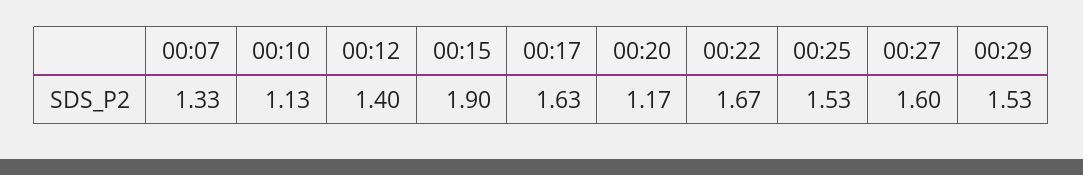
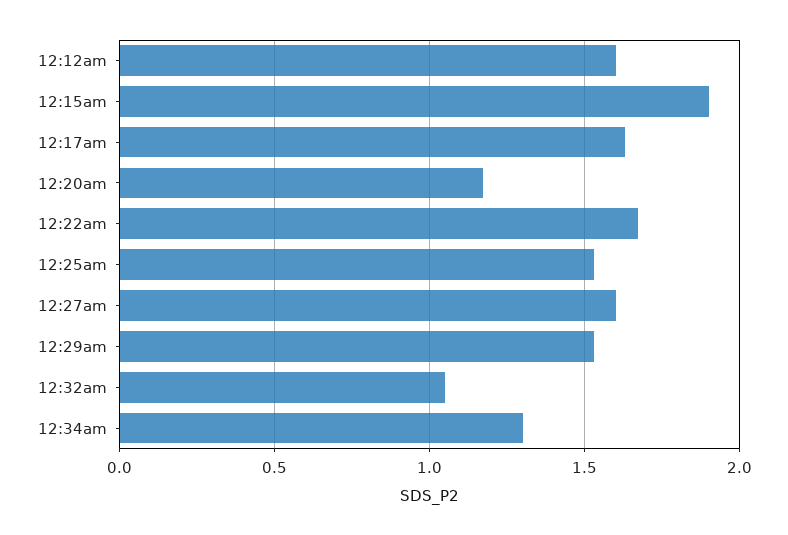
00:07: 1.33 -> none
00:10: 1.13 -> none
00:12: 1.4 -> 1.6
12:32am: none -> 1.05
12:34am: none -> 1.3

